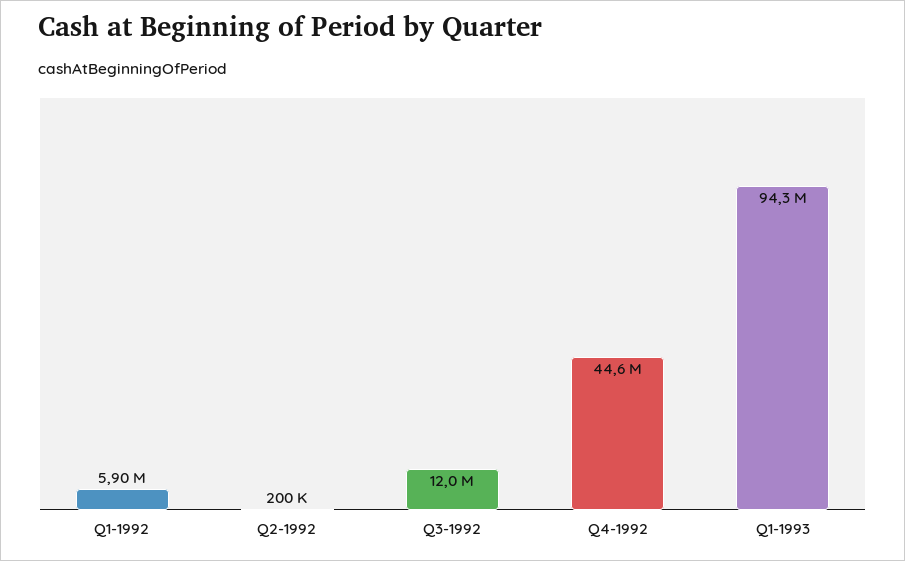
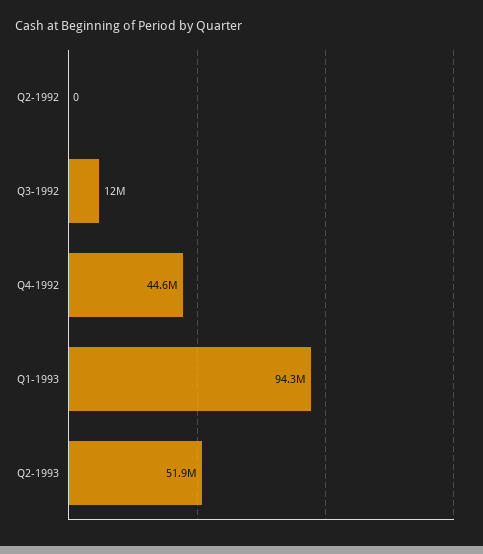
Q1-1992: 5900000 -> none
Q2-1992: 200000 -> 0
Q2-1993: none -> 51900000

